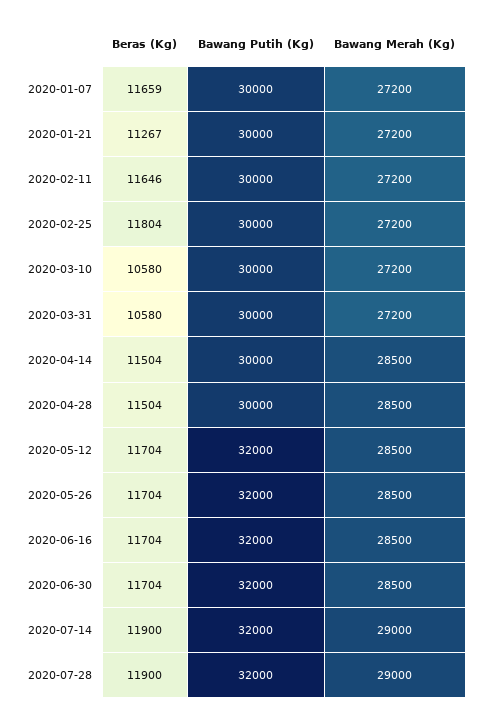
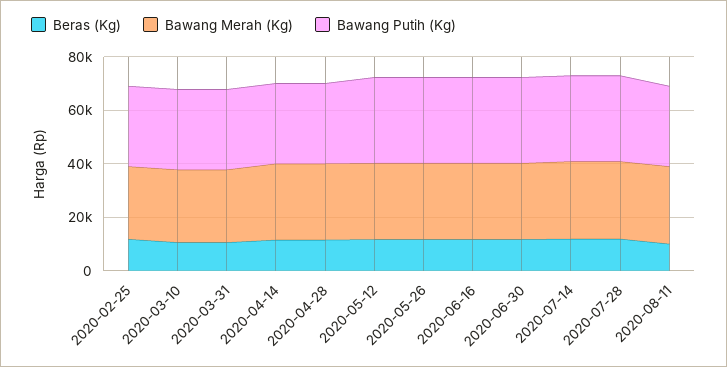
Beras (Kg), 2020-01-07: 11659 -> none
Bawang Putih (Kg), 2020-01-07: 30000 -> none
Bawang Merah (Kg), 2020-01-07: 27200 -> none
Beras (Kg), 2020-01-21: 11267 -> none
Bawang Putih (Kg), 2020-01-21: 30000 -> none
Bawang Merah (Kg), 2020-01-21: 27200 -> none
Beras (Kg), 2020-02-11: 11646 -> none
Bawang Putih (Kg), 2020-02-11: 30000 -> none
Bawang Merah (Kg), 2020-02-11: 27200 -> none
Beras (Kg), 2020-08-11: none -> 10000
Bawang Merah (Kg), 2020-08-11: none -> 30000
Bawang Putih (Kg), 2020-08-11: none -> 30000

